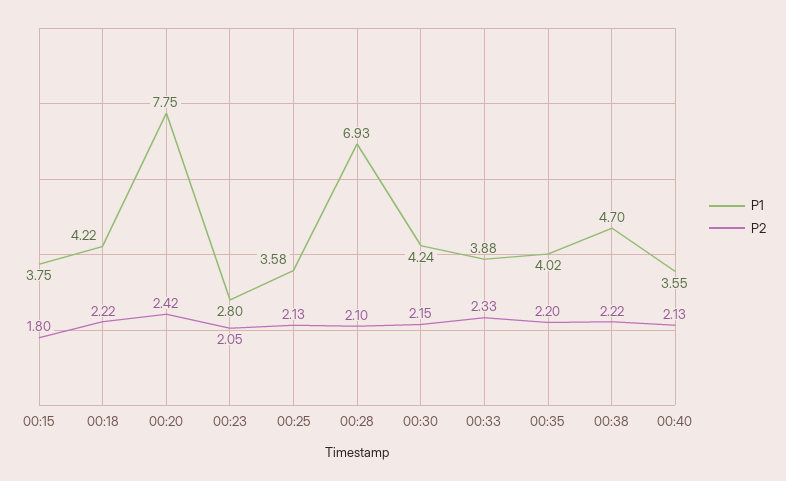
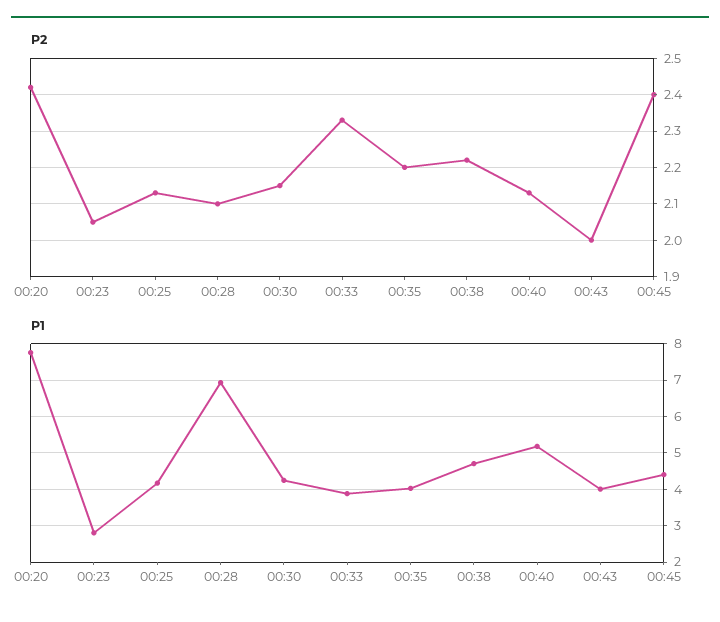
P1, 00:15: 3.75 -> none
P2, 00:15: 1.8 -> none
P1, 00:18: 4.22 -> none
P2, 00:18: 2.22 -> none
P1, 00:25: 3.58 -> 4.2
P1, 00:40: 3.55 -> 5.2
P2, 00:43: none -> 2
P2, 00:45: none -> 2.4
P1, 00:43: none -> 4
P1, 00:45: none -> 4.4

